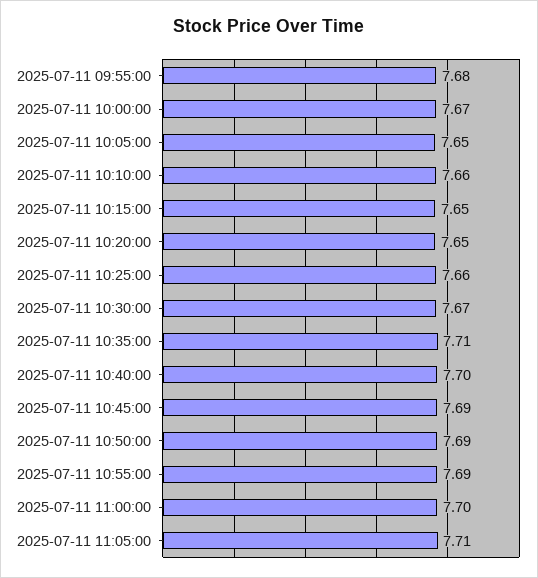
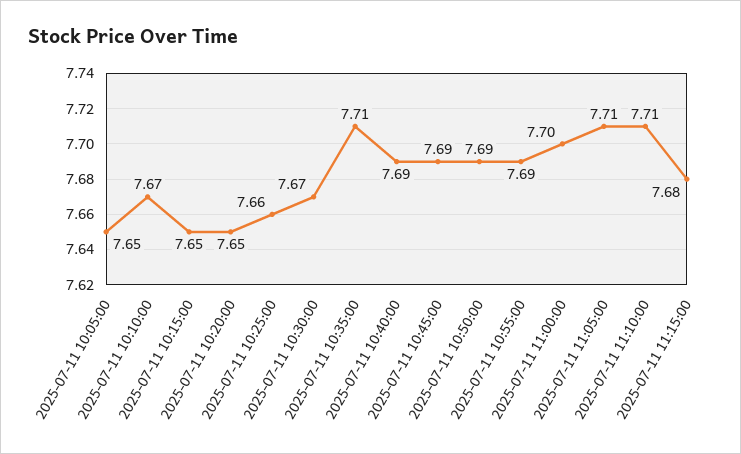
2025-07-11 09:55:00: 7.68 -> none
2025-07-11 10:00:00: 7.67 -> none
2025-07-11 10:10:00: 7.66 -> 7.67
2025-07-11 10:40:00: 7.7 -> 7.69
2025-07-11 11:10:00: none -> 7.71
2025-07-11 11:15:00: none -> 7.68

